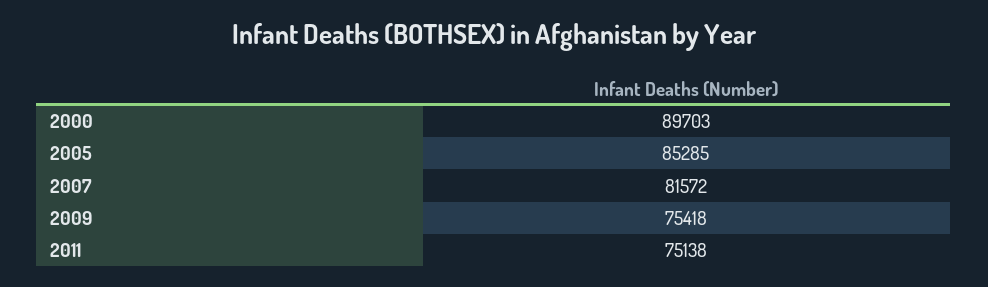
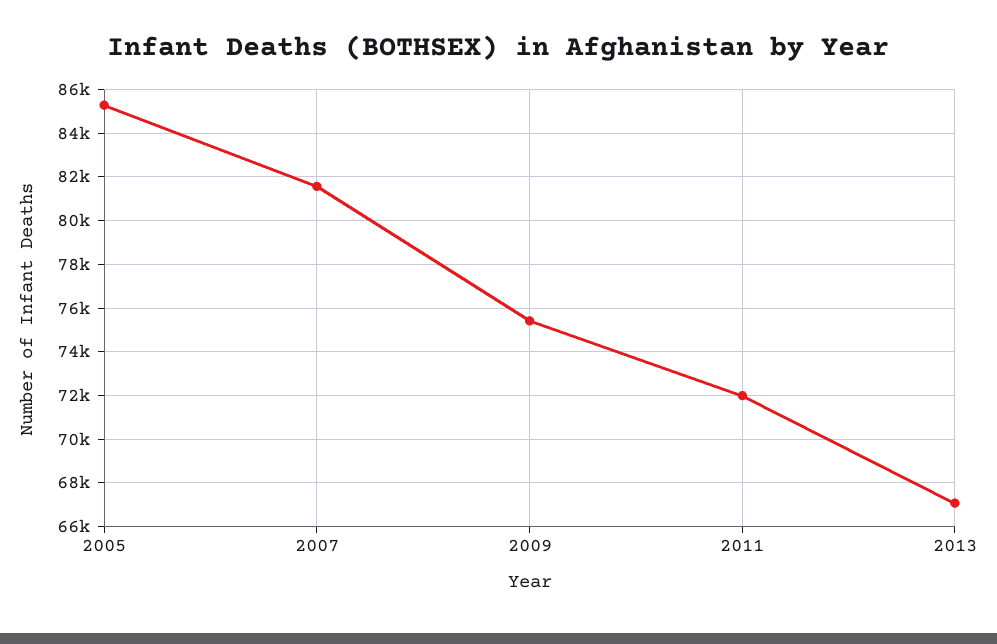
2000: 89703 -> none
2011: 75138 -> 72000
2013: none -> 67000

